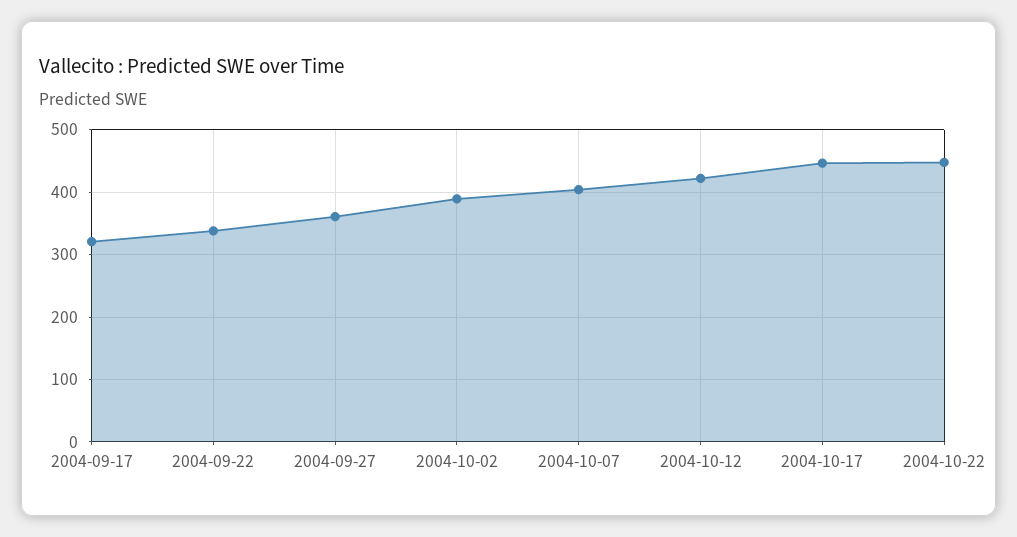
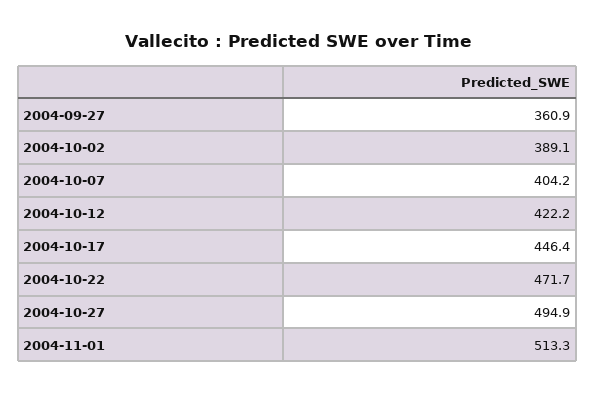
2004-09-17: 320 -> none
2004-09-22: 340 -> none
2004-10-22: 450 -> 471.7
2004-10-27: none -> 494.9
2004-11-01: none -> 513.3

